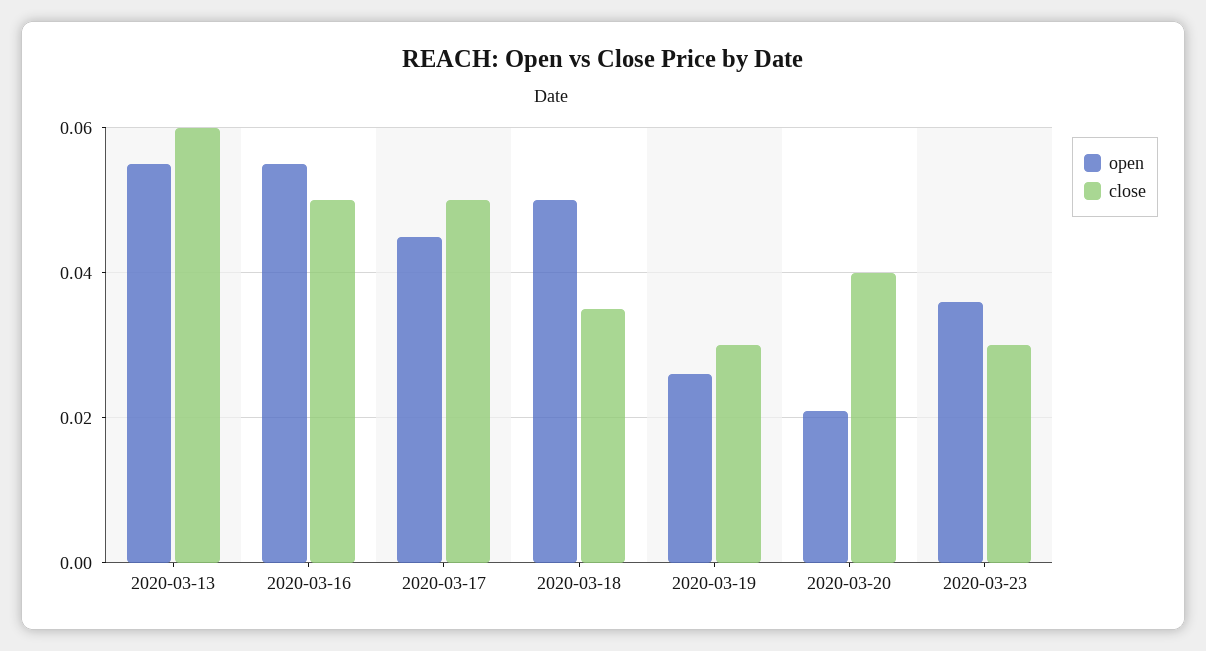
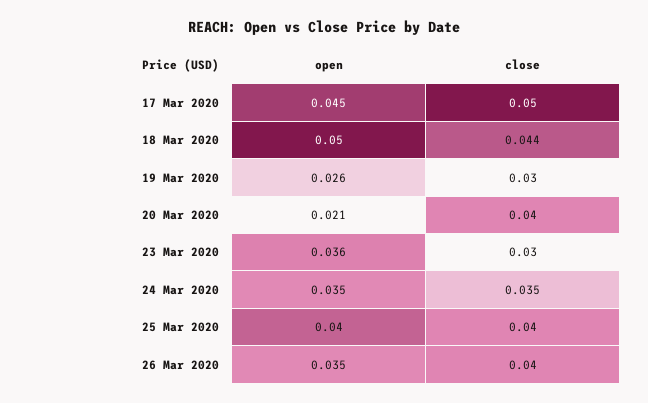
open, 2020-03-13: 0.055 -> none
close, 2020-03-13: 0.06 -> none
open, 2020-03-16: 0.055 -> none
close, 2020-03-16: 0.05 -> none
close, 2020-03-18: 0.035 -> 0.044
open, 24 Mar 2020: none -> 0.035
close, 24 Mar 2020: none -> 0.035
open, 25 Mar 2020: none -> 0.04
close, 25 Mar 2020: none -> 0.04
open, 26 Mar 2020: none -> 0.035
close, 26 Mar 2020: none -> 0.04

